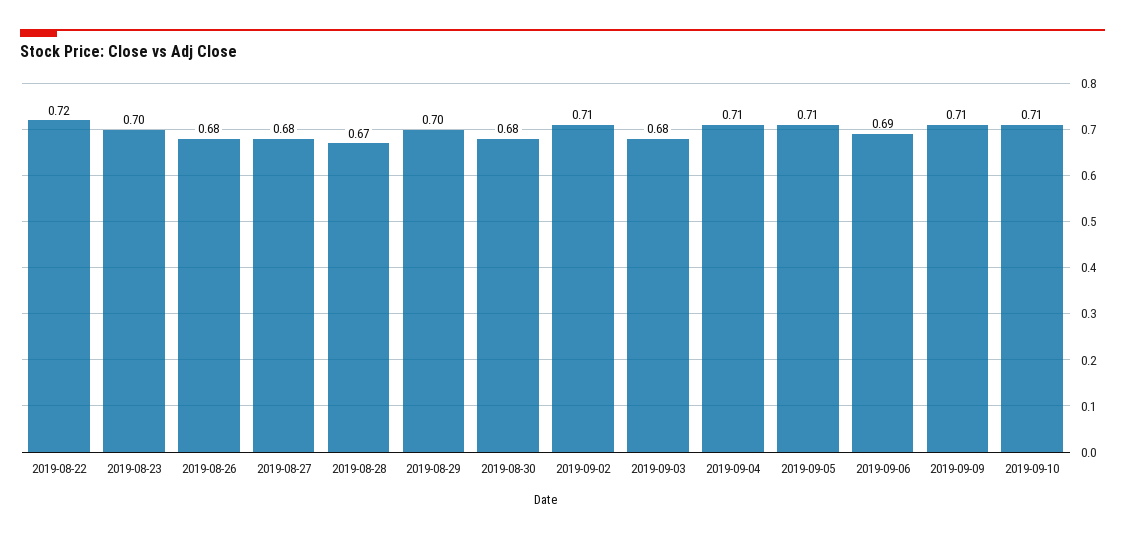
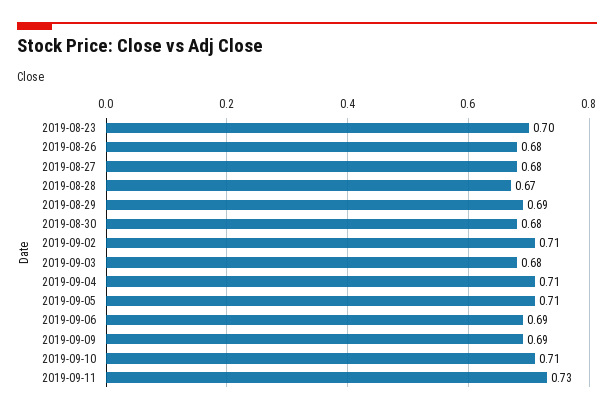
2019-08-22: 0.72 -> none
2019-08-29: 0.7 -> 0.69
2019-09-09: 0.71 -> 0.69
2019-09-11: none -> 0.73

